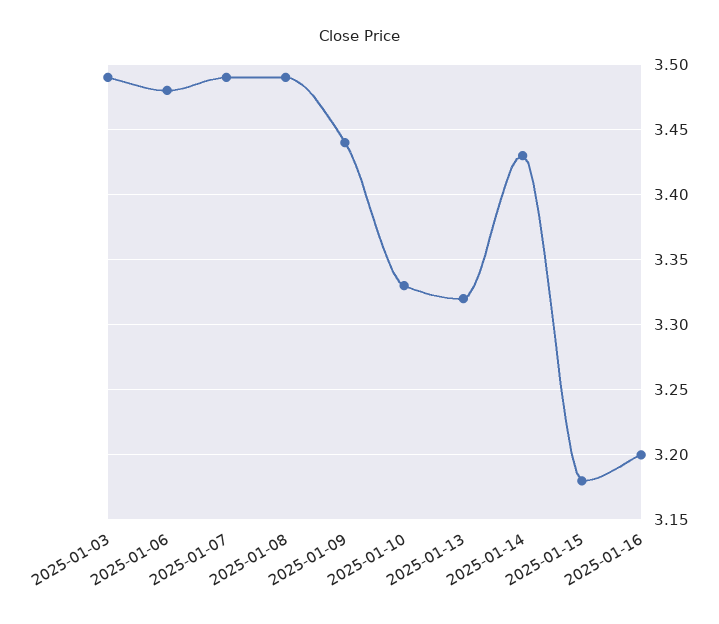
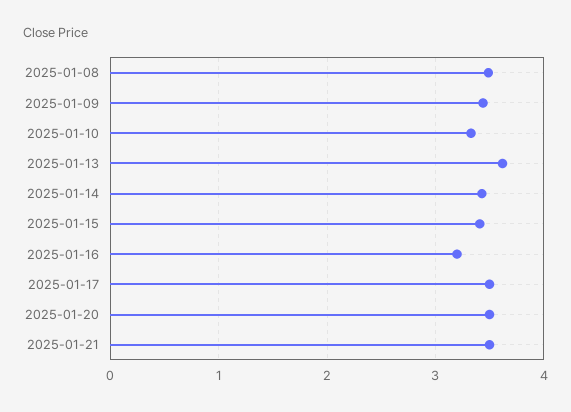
2025-01-03: 3.49 -> none
2025-01-06: 3.48 -> none
2025-01-07: 3.49 -> none
2025-01-13: 3.32 -> 3.6
2025-01-15: 3.18 -> 3.4
2025-01-17: none -> 3.5
2025-01-20: none -> 3.5
2025-01-21: none -> 3.5

